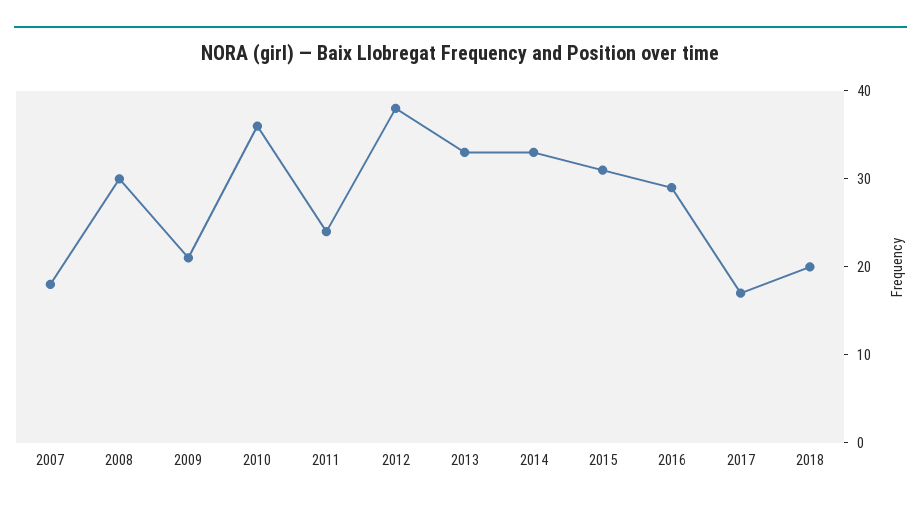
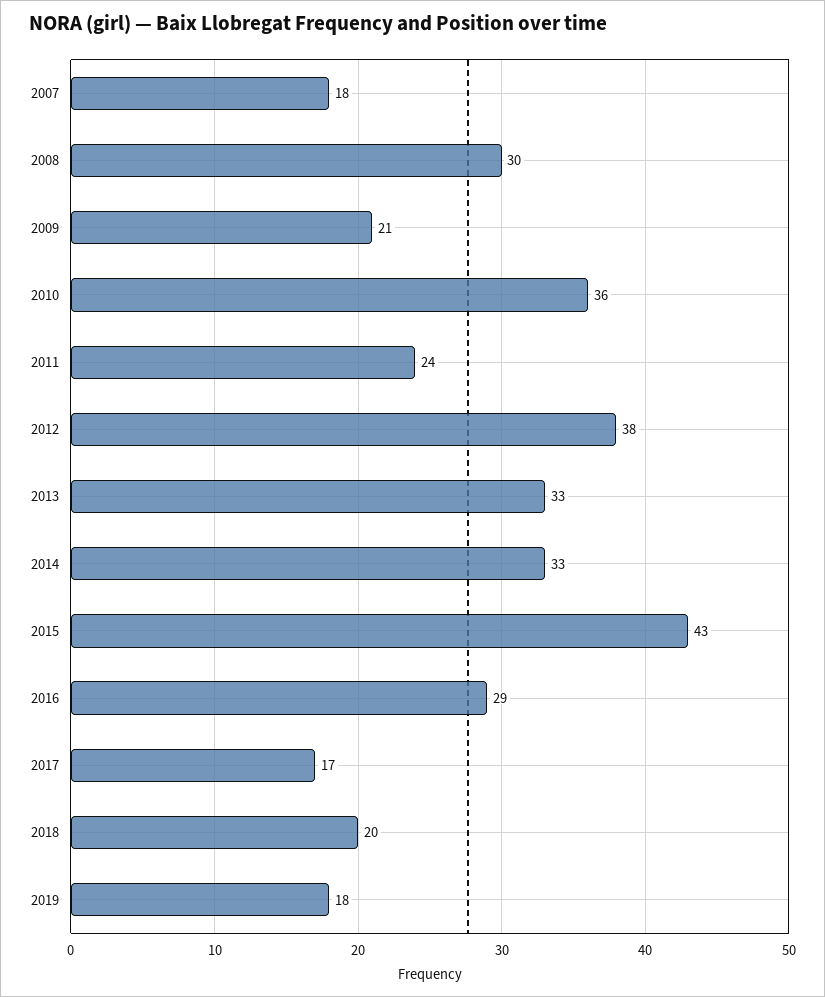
2015: 31 -> 43
2019: none -> 18

